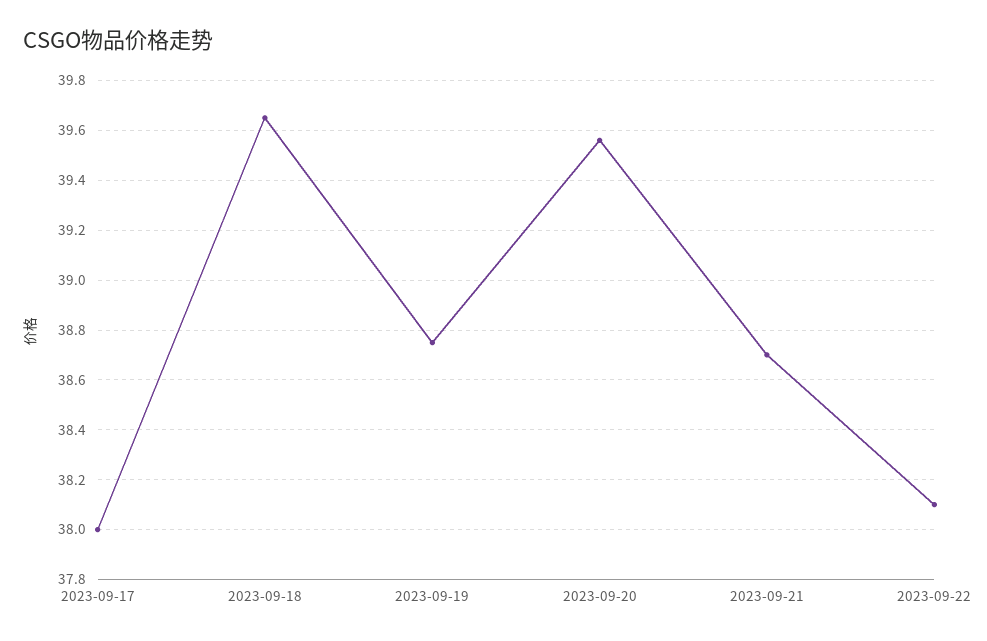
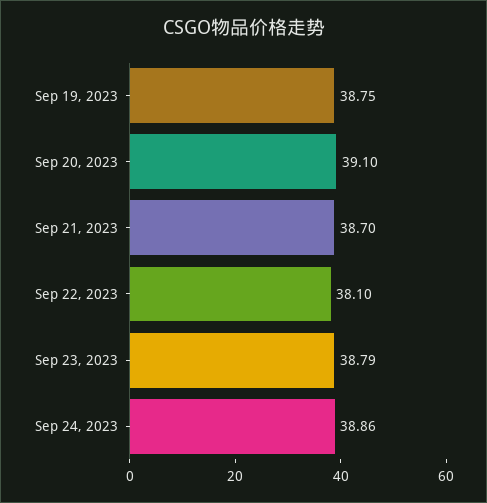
2023-09-17: 38 -> none
2023-09-18: 39.65 -> none
2023-09-20: 39.55 -> 39.1
Sep 23, 2023: none -> 38.79
Sep 24, 2023: none -> 38.86

